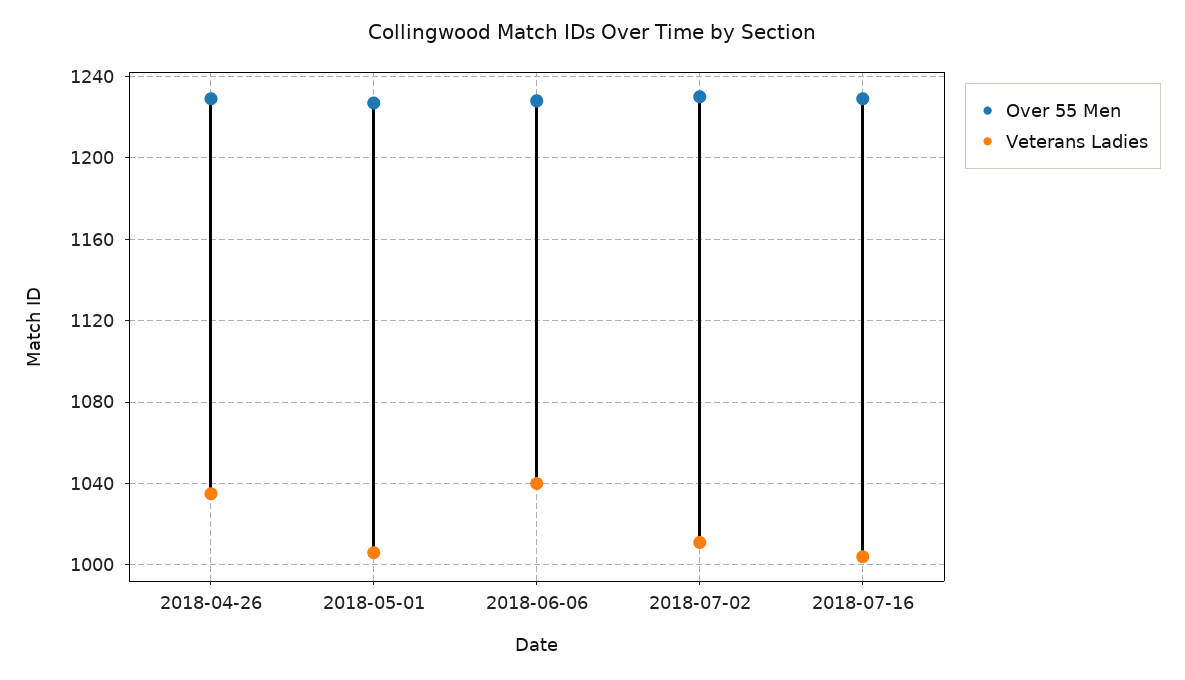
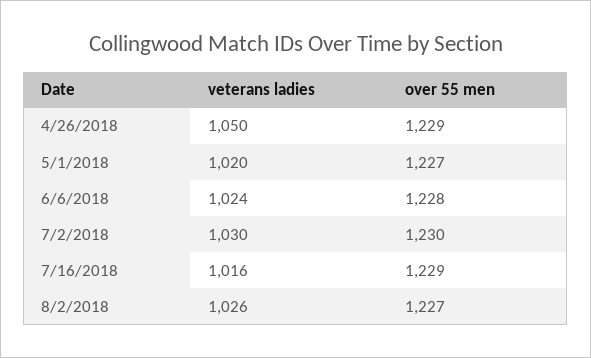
Veterans Ladies, 2018-04-26: 1035 -> 1050
Veterans Ladies, 2018-05-01: 1005 -> 1020
Veterans Ladies, 2018-06-06: 1040 -> 1024
Veterans Ladies, 2018-07-02: 1010 -> 1030
Veterans Ladies, 2018-07-16: 1005 -> 1016
Veterans Ladies, 8/2/2018: none -> 1026
Over 55 Men, 8/2/2018: none -> 1227

